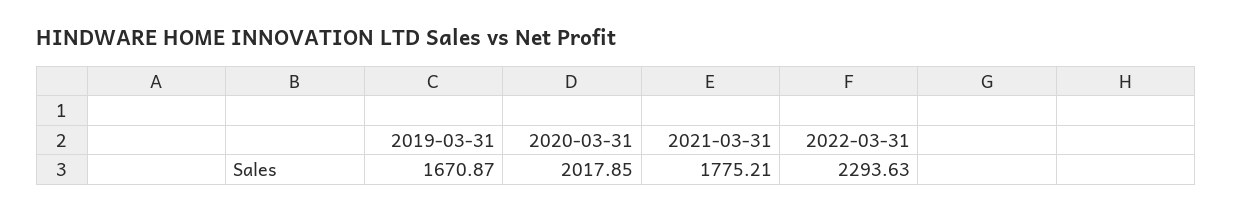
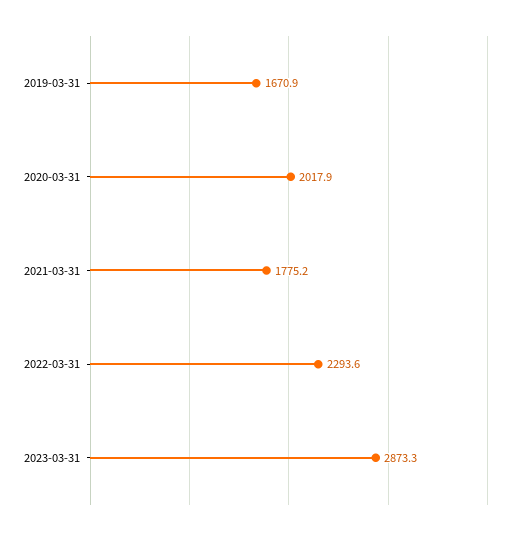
2023-03-31: none -> 2873.3

